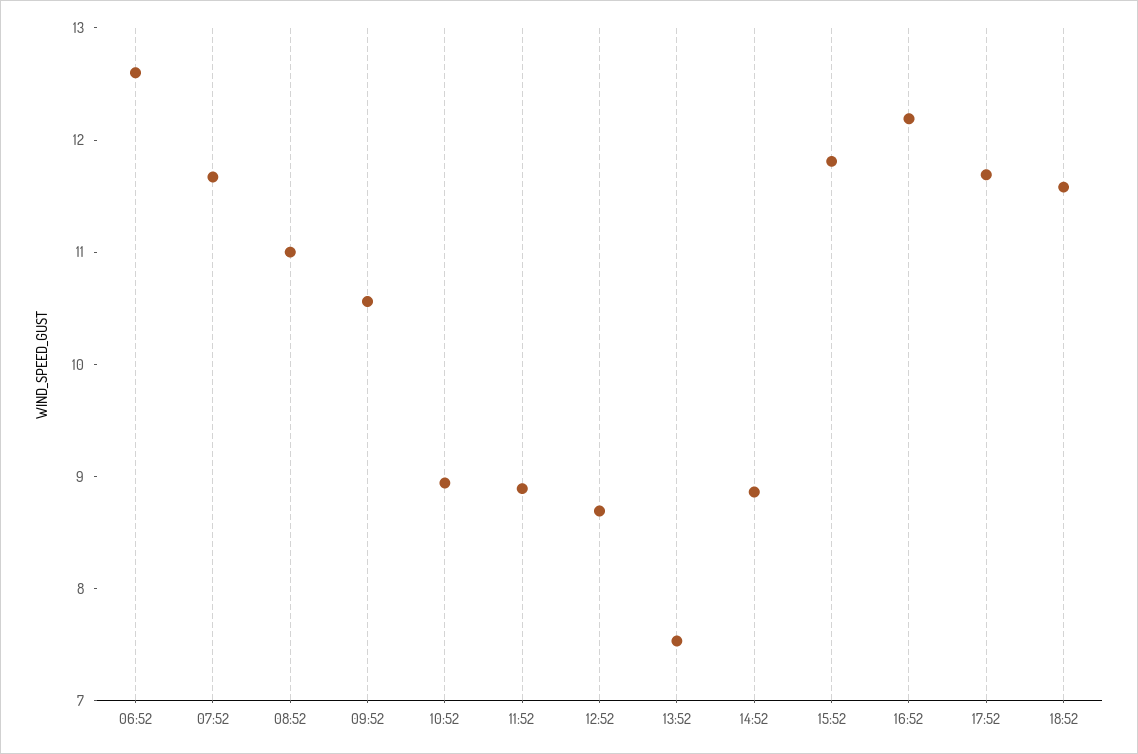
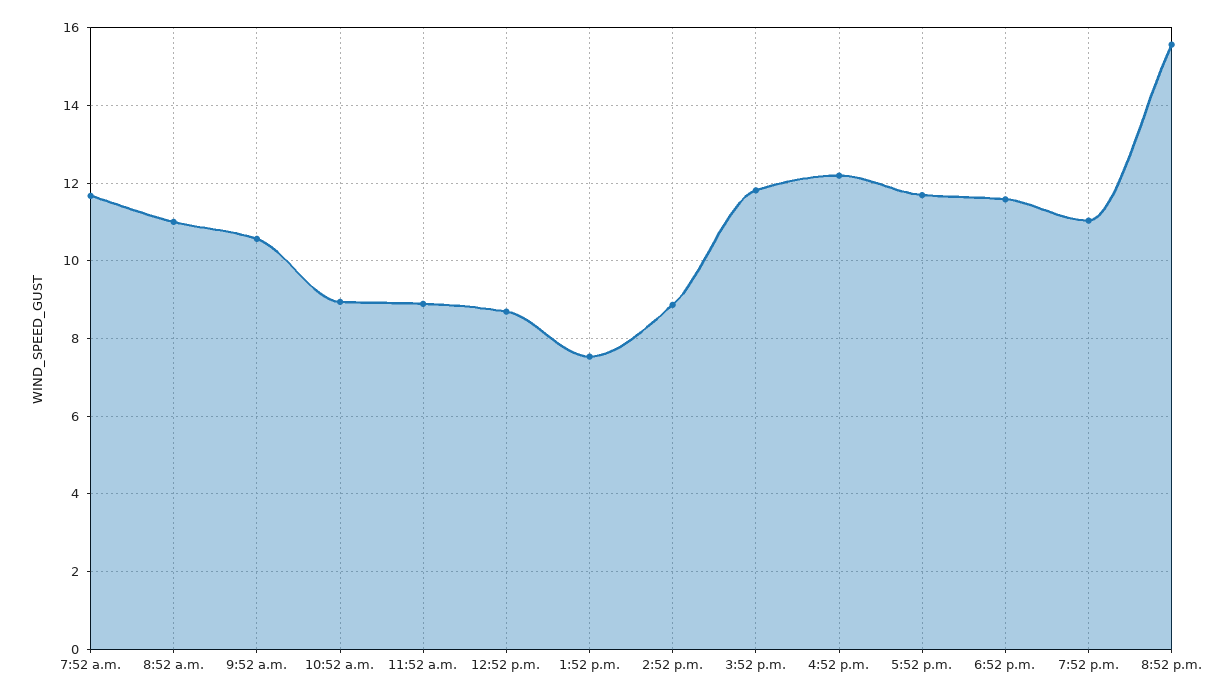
06:52: 12.6 -> none
7:52 p.m.: none -> 11
8:52 p.m.: none -> 15.6

